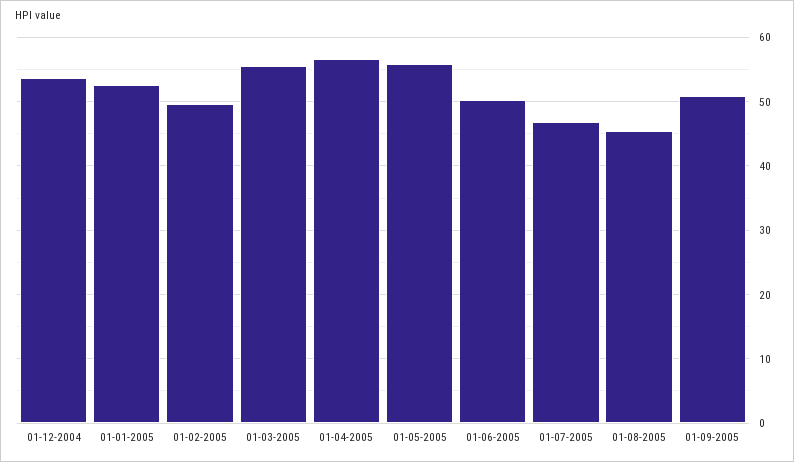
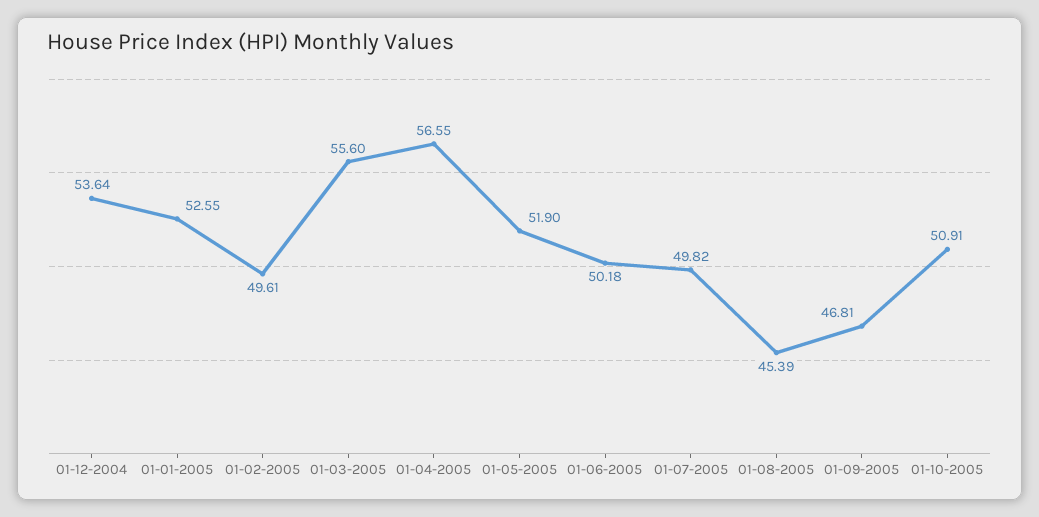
01-05-2005: 56 -> 51.9
01-07-2005: 47 -> 49.82
01-09-2005: 51 -> 46.81
01-10-2005: none -> 50.91

